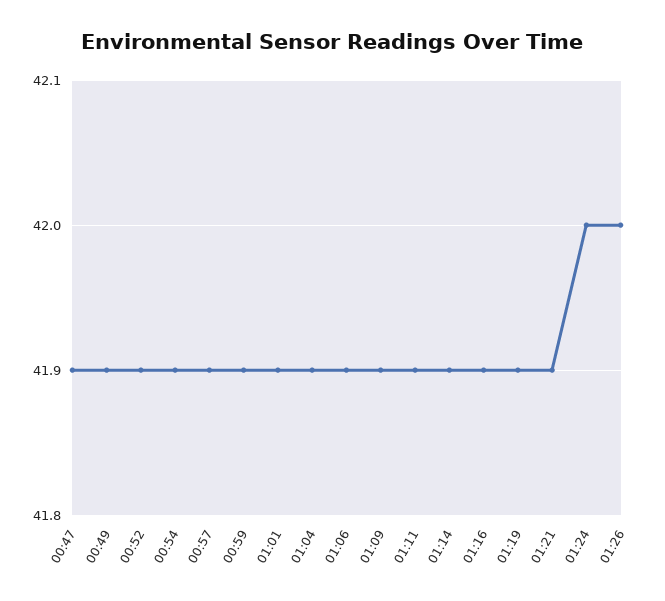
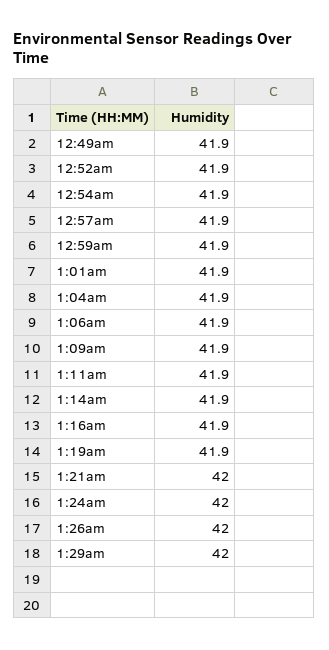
00:47: 41.9 -> none
01:21: 41.9 -> 42
1:29am: none -> 42

